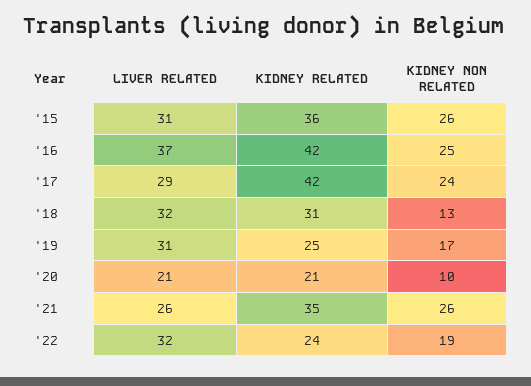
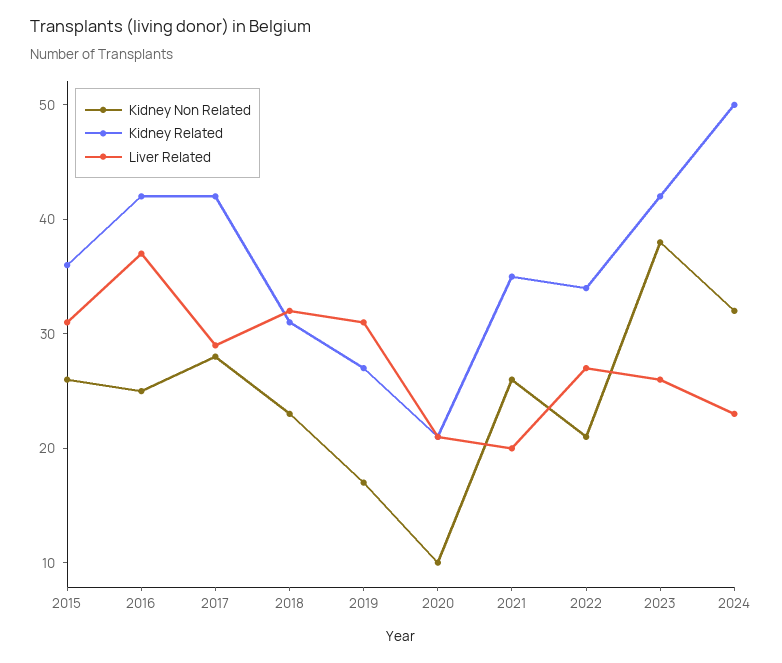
KIDNEY NON RELATED, '17: 24 -> 28
KIDNEY NON RELATED, '18: 13 -> 23
KIDNEY RELATED, '19: 25 -> 27
LIVER RELATED, '21: 26 -> 20
LIVER RELATED, '22: 32 -> 27
KIDNEY RELATED, '22: 24 -> 34
KIDNEY NON RELATED, '22: 19 -> 21
KIDNEY NON RELATED, 2023: none -> 38
KIDNEY RELATED, 2023: none -> 42
LIVER RELATED, 2023: none -> 26
KIDNEY NON RELATED, 2024: none -> 32
KIDNEY RELATED, 2024: none -> 50
LIVER RELATED, 2024: none -> 23

